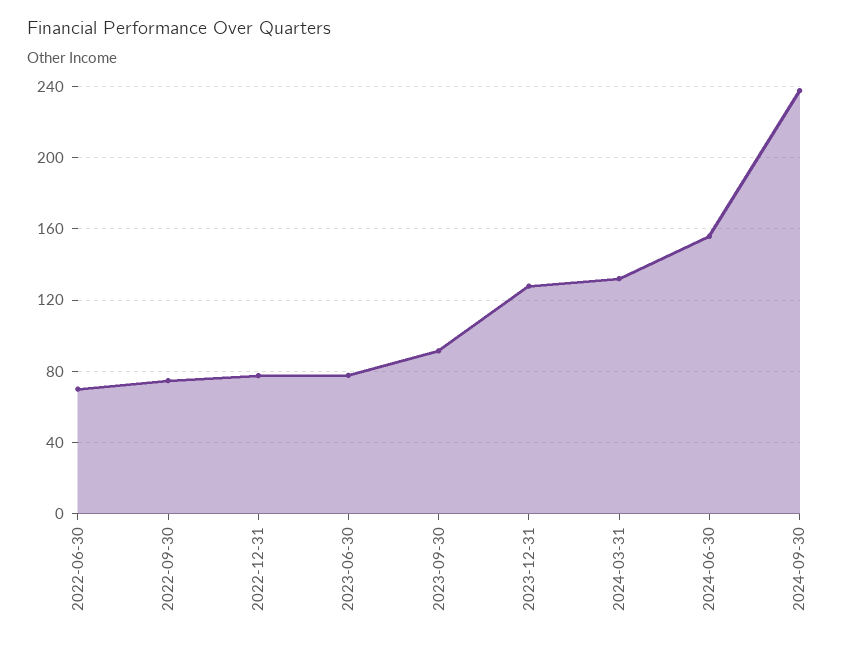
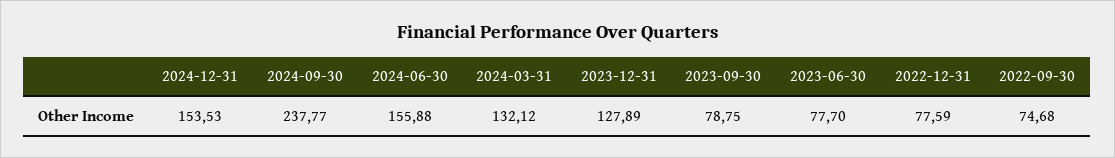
2022-06-30: 70 -> none
2023-09-30: 90 -> 78.75
2024-12-31: none -> 153.53

